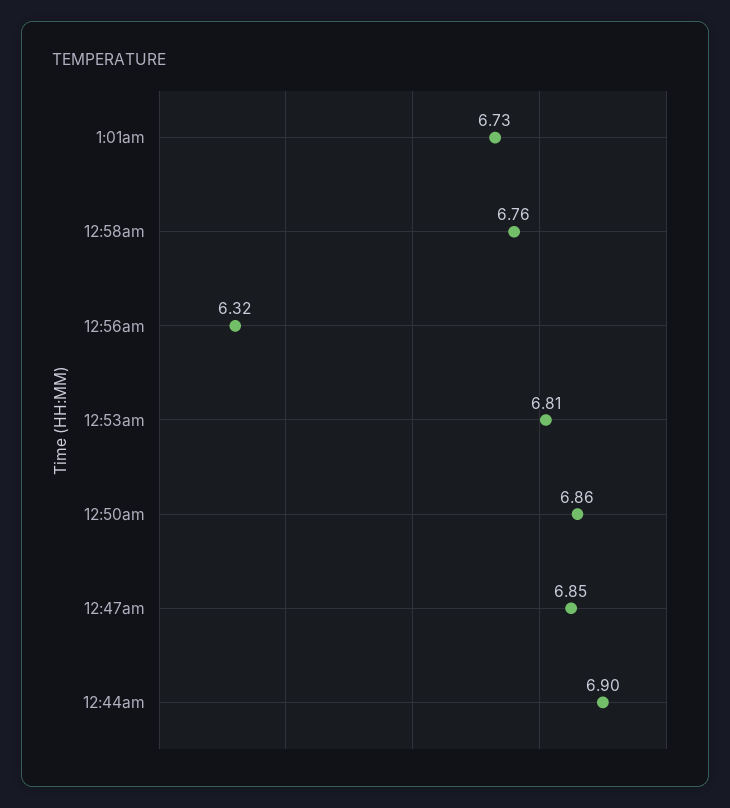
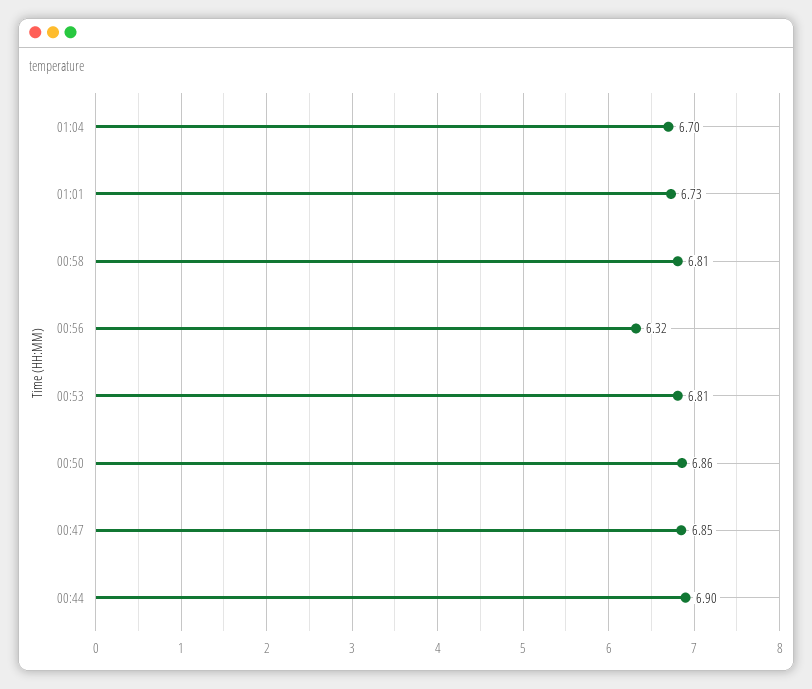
12:58am: 6.76 -> 6.81
01:04: none -> 6.7

